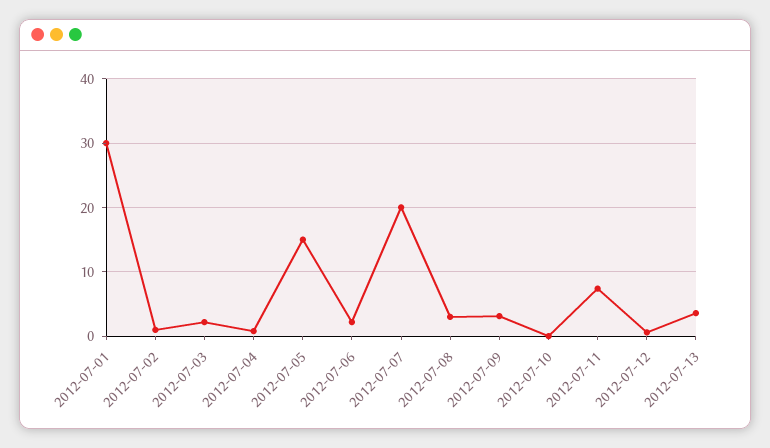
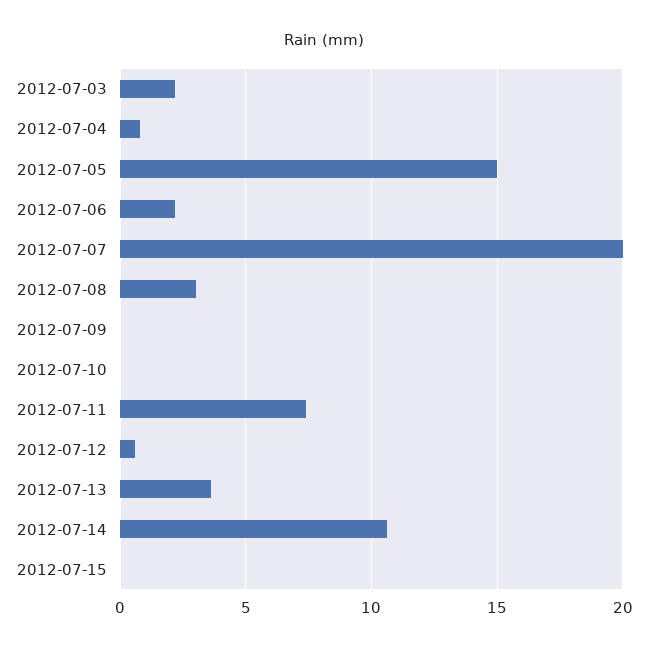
2012-07-01: 30 -> none
2012-07-02: 1 -> none
2012-07-09: 3 -> 0
2012-07-14: none -> 10.5
2012-07-15: none -> 0

